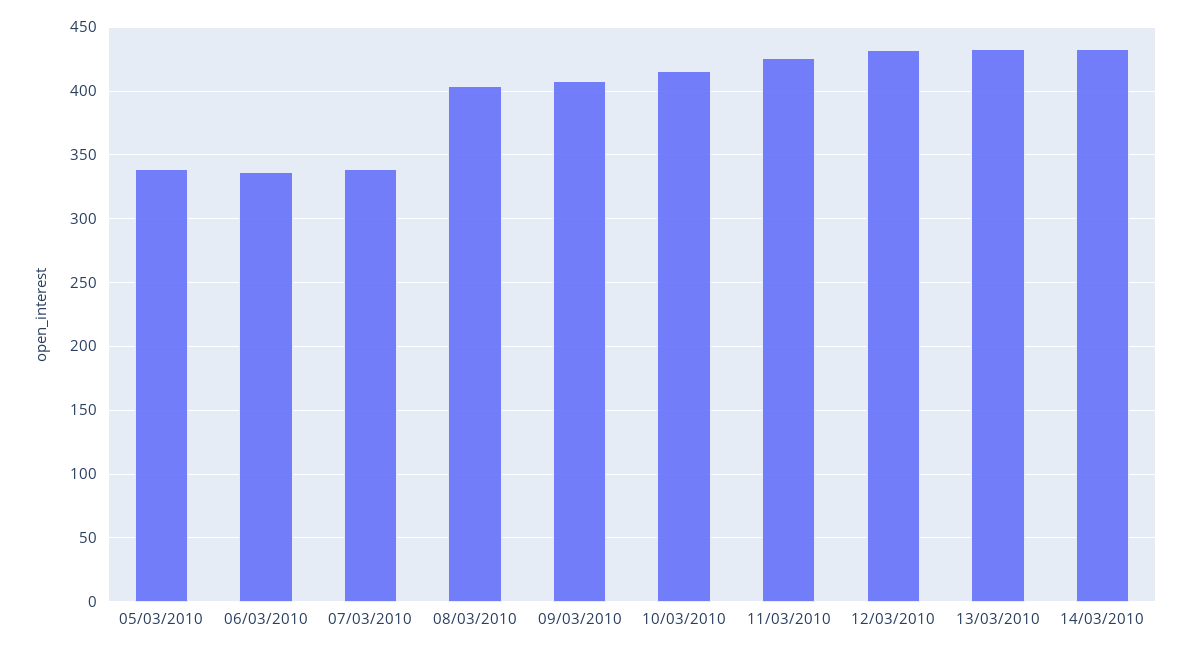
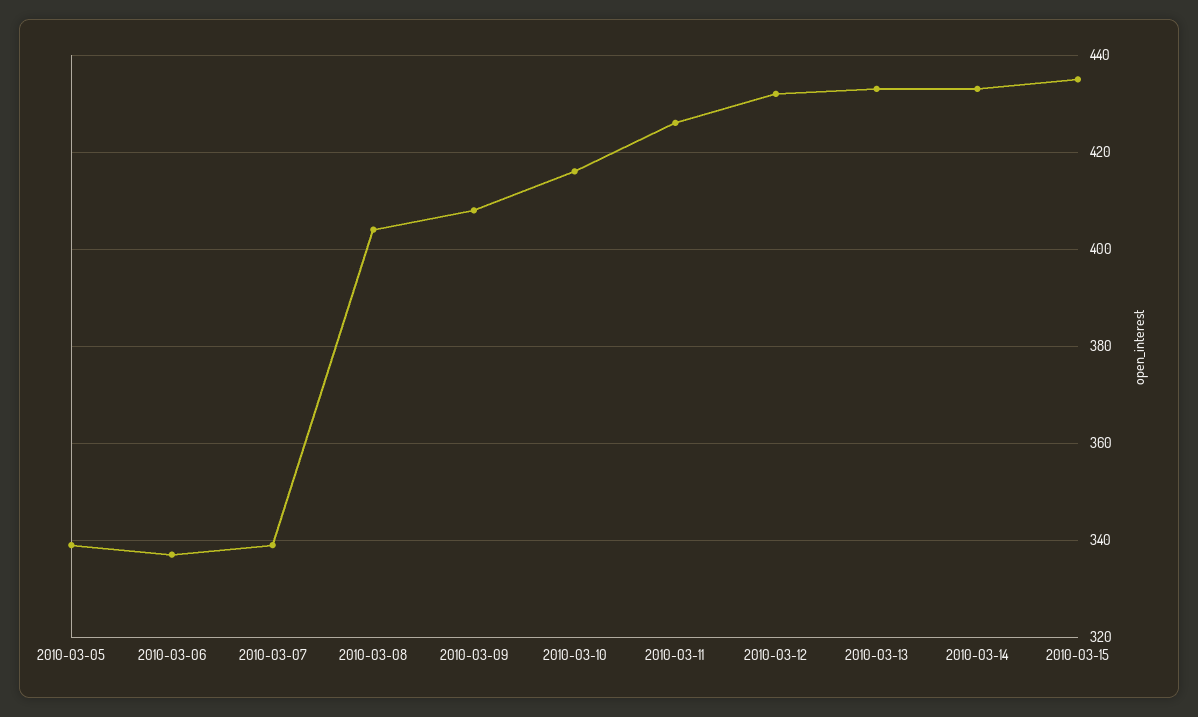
2010-03-15: none -> 435

